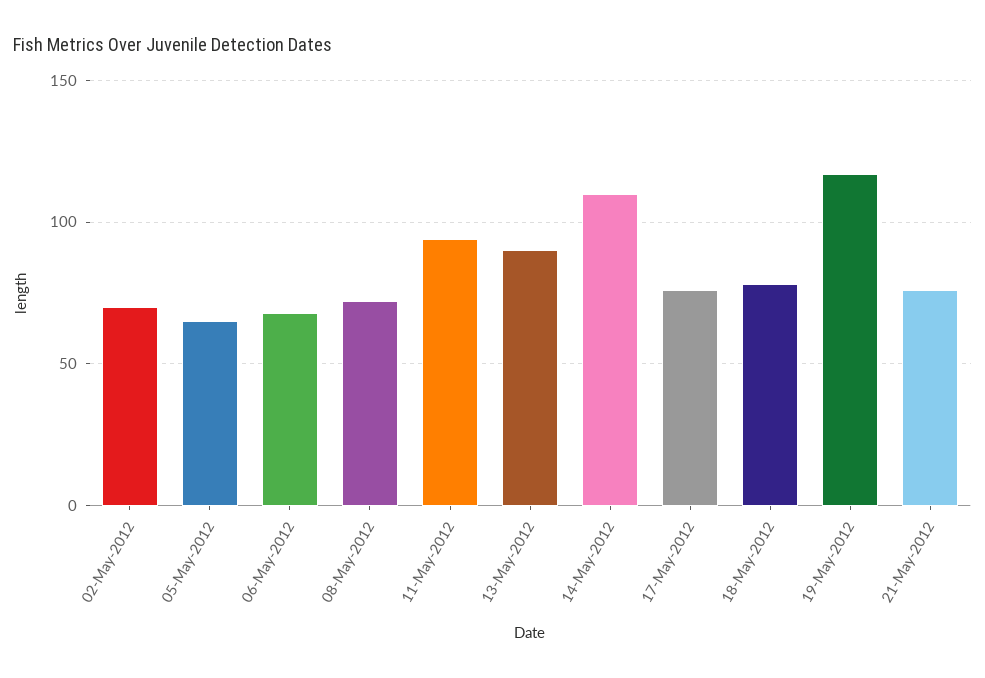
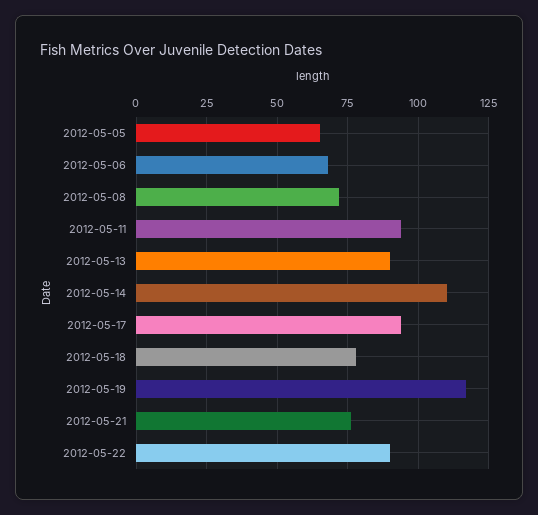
02-May-2012: 70 -> none
17-May-2012: 75 -> 95
2012-05-22: none -> 90

